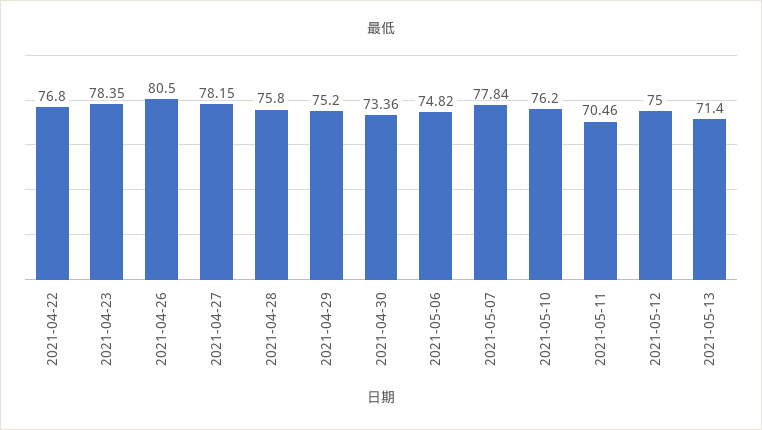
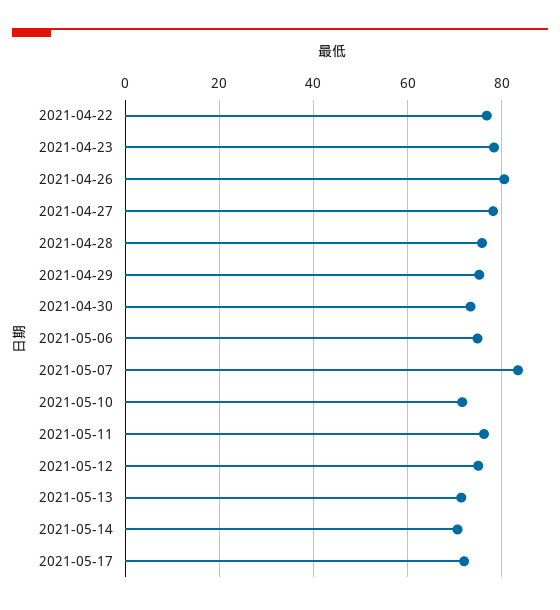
2021-05-07: 77.84 -> 84
2021-05-10: 76.2 -> 72
2021-05-11: 70.46 -> 76
2021-05-14: none -> 70
2021-05-17: none -> 72

